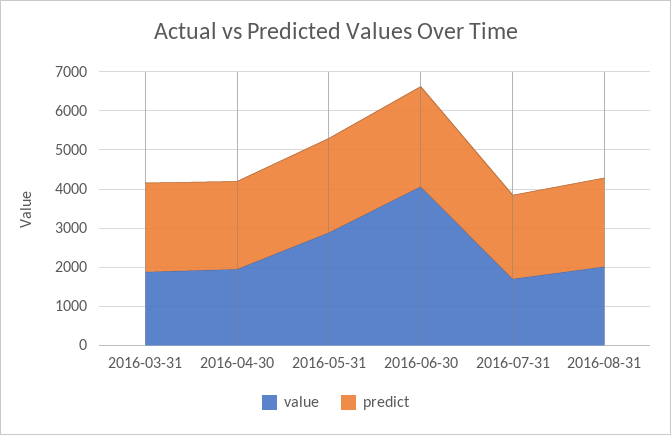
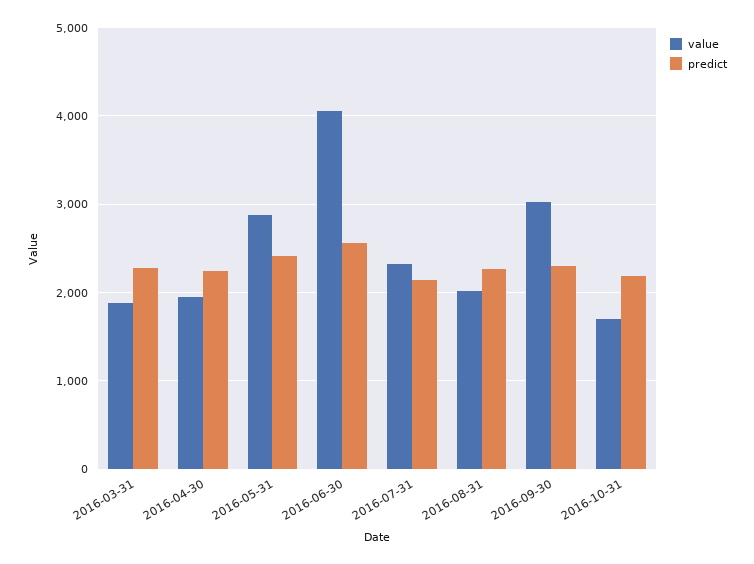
value, 2016-07-31: 1750 -> 2300
value, 2016-09-30: none -> 3000
predict, 2016-09-30: none -> 2300
value, 2016-10-31: none -> 1700
predict, 2016-10-31: none -> 2200

